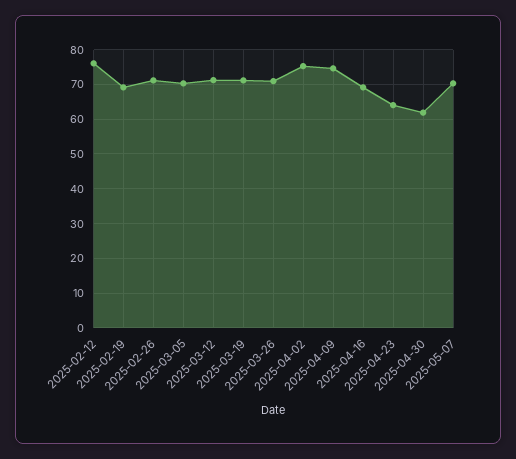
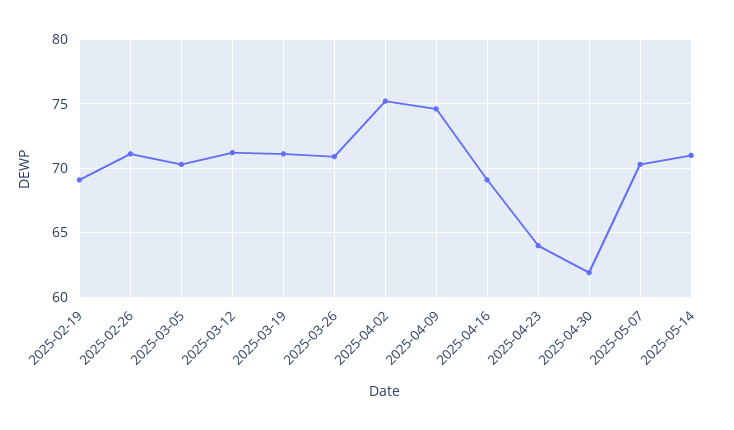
2025-02-12: 76 -> none
2025-05-14: none -> 71

